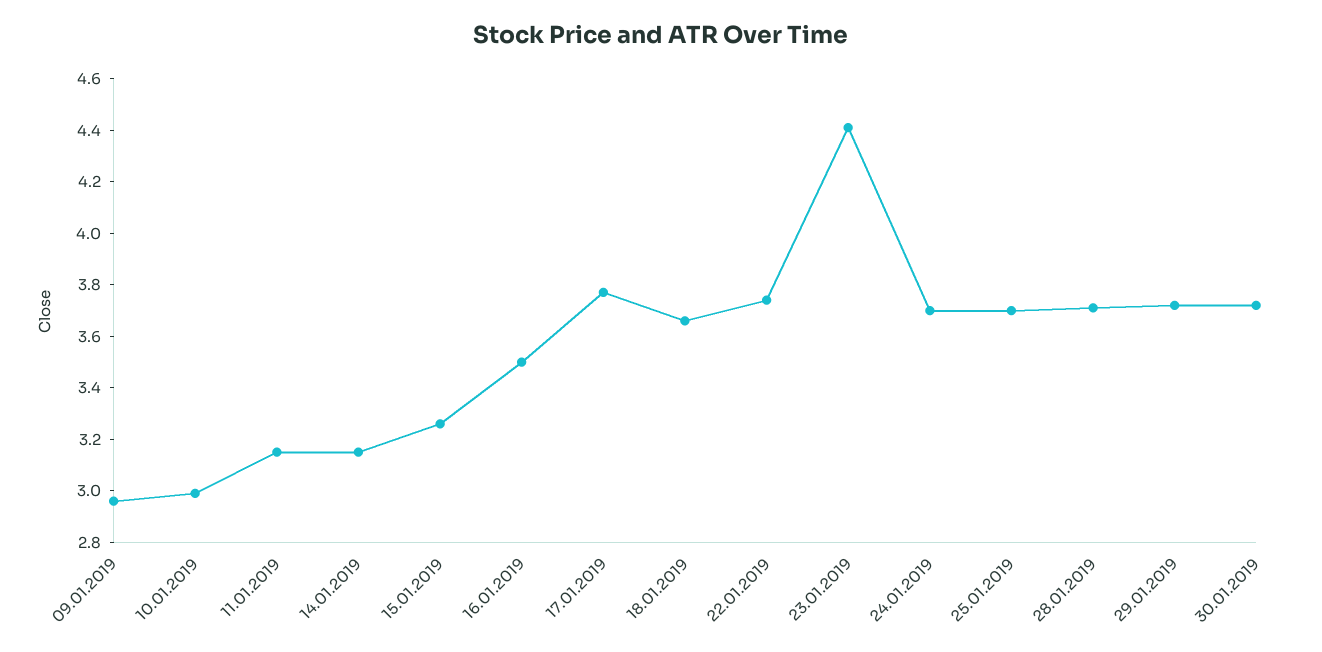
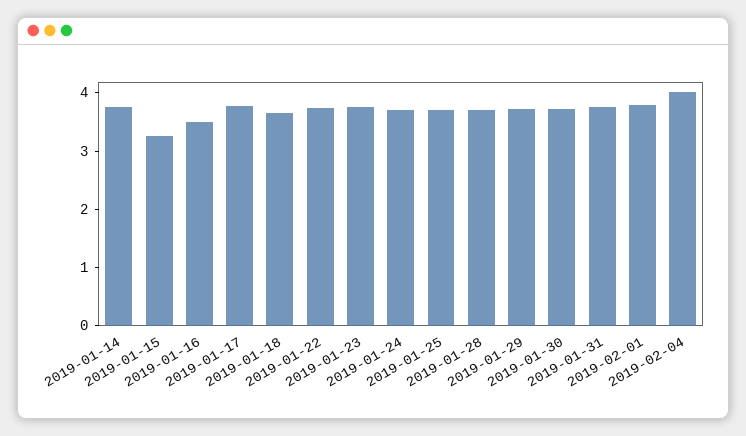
09.01.2019: 2.95 -> none
10.01.2019: 3 -> none
11.01.2019: 3.15 -> none
14.01.2019: 3.15 -> 3.8
23.01.2019: 4.4 -> 3.8
2019-01-31: none -> 3.8
2019-02-01: none -> 3.8
2019-02-04: none -> 4

